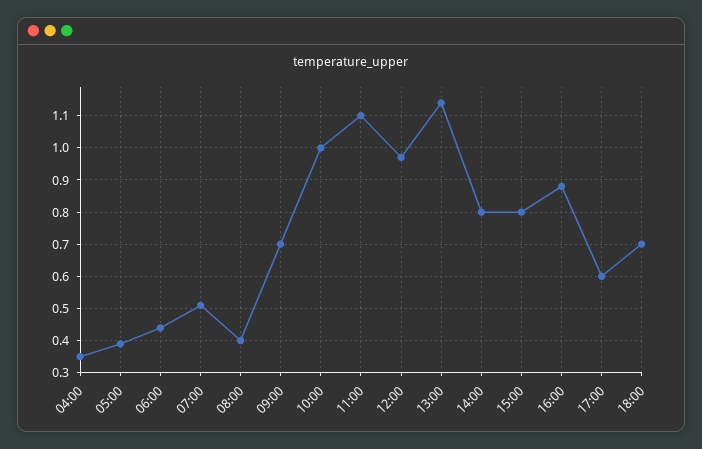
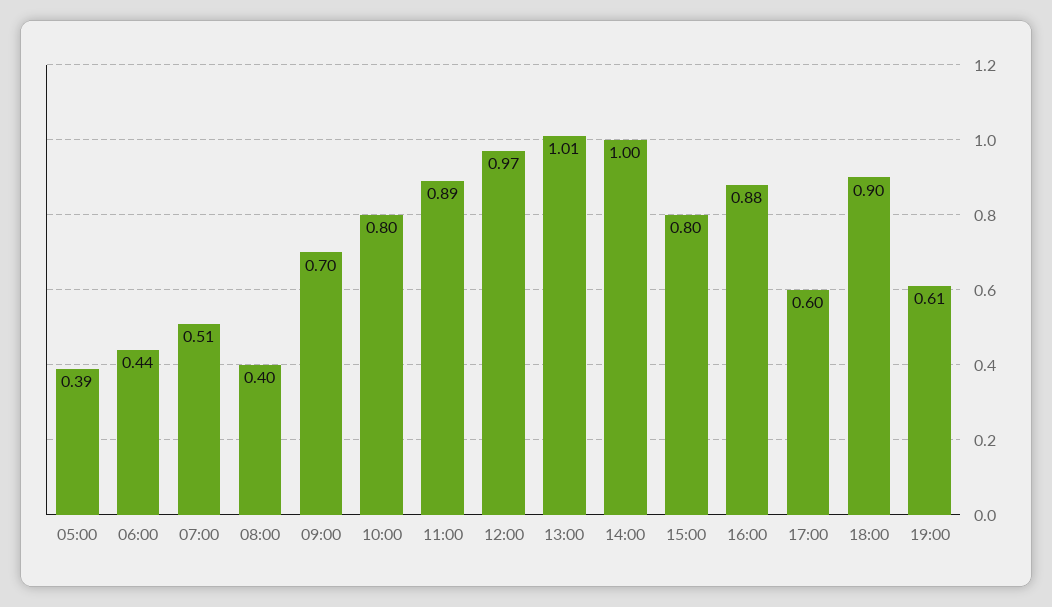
04:00: 0.35 -> none
10:00: 1 -> 0.8
11:00: 1.1 -> 0.89
13:00: 1.15 -> 1.01
14:00: 0.8 -> 1
18:00: 0.7 -> 0.9
19:00: none -> 0.61

